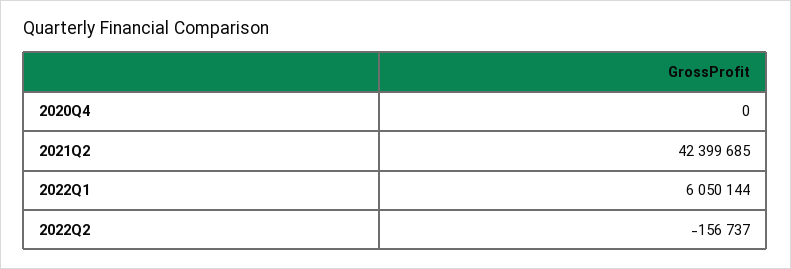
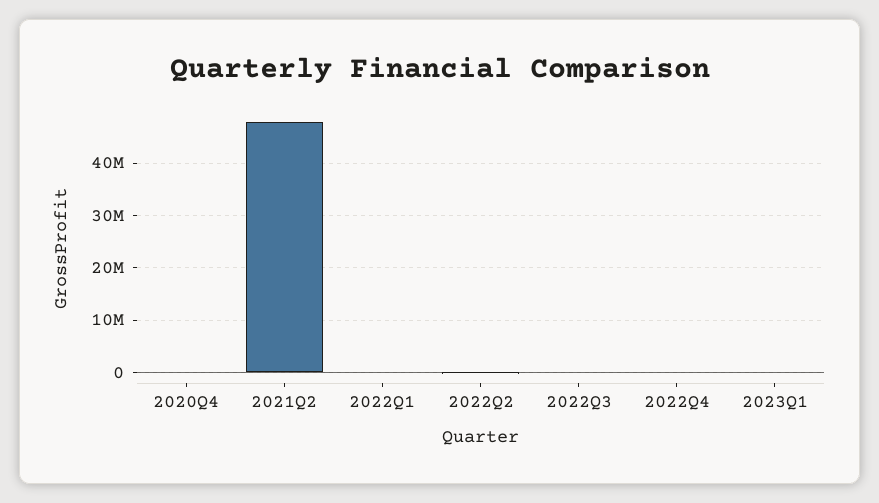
2021Q2: 42399685 -> 48000000
2022Q1: 6050144 -> 0
2022Q3: none -> 0
2022Q4: none -> 0
2023Q1: none -> 0

